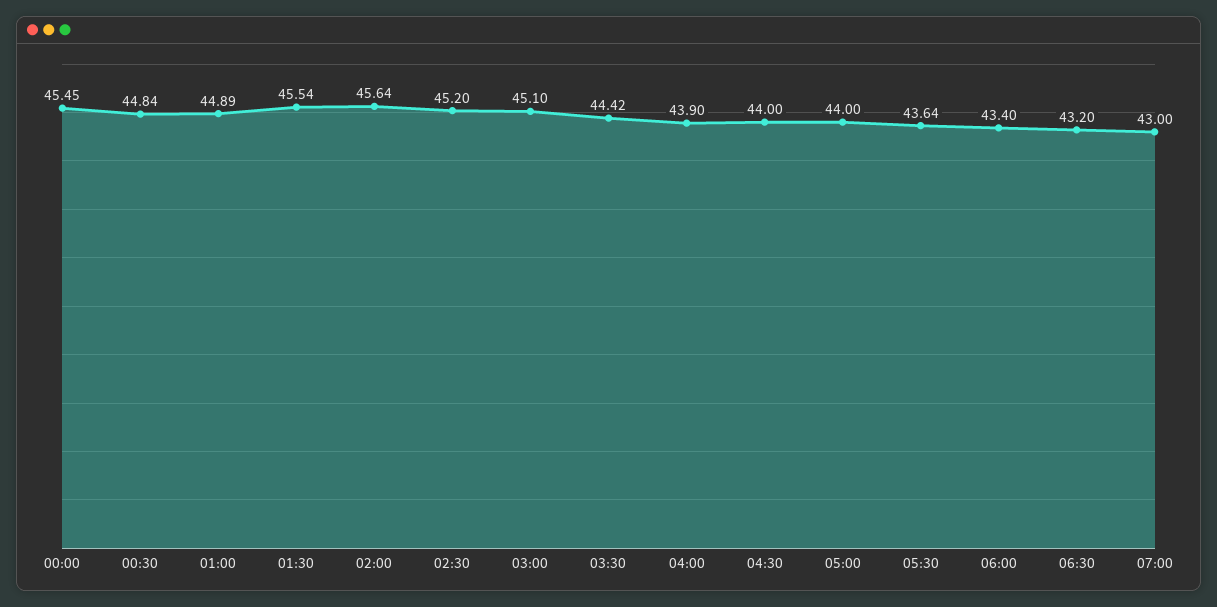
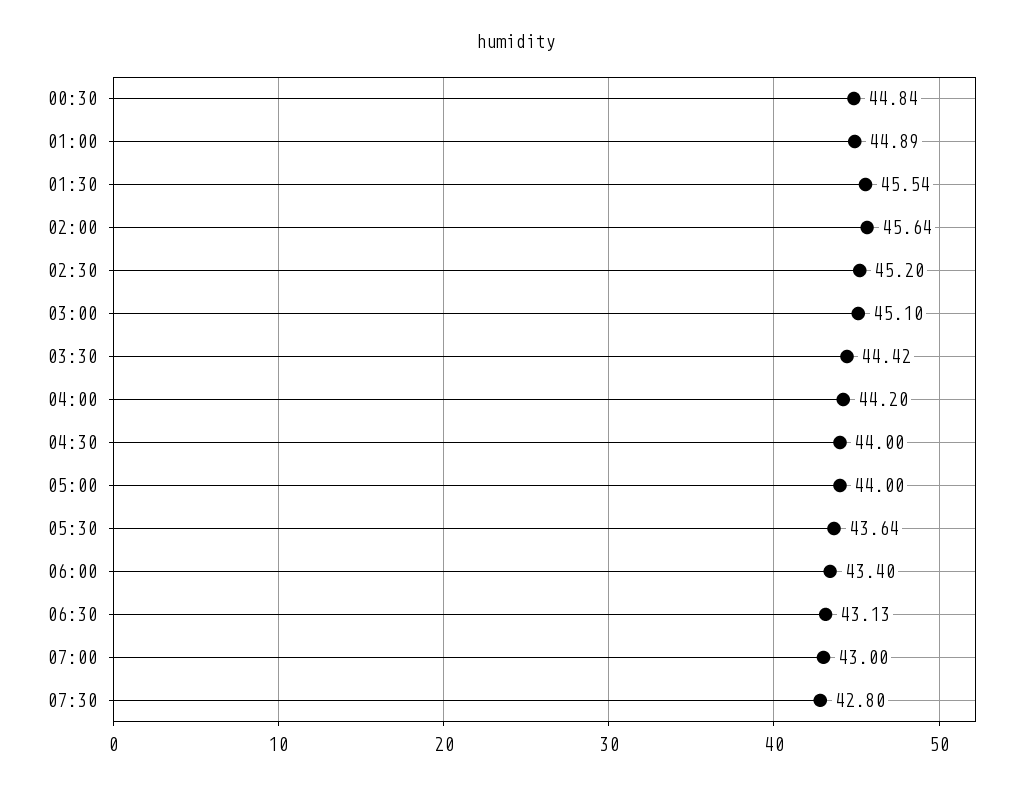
00:00: 45.45 -> none
04:00: 43.9 -> 44.2
06:30: 43.2 -> 43.13
07:30: none -> 42.8

